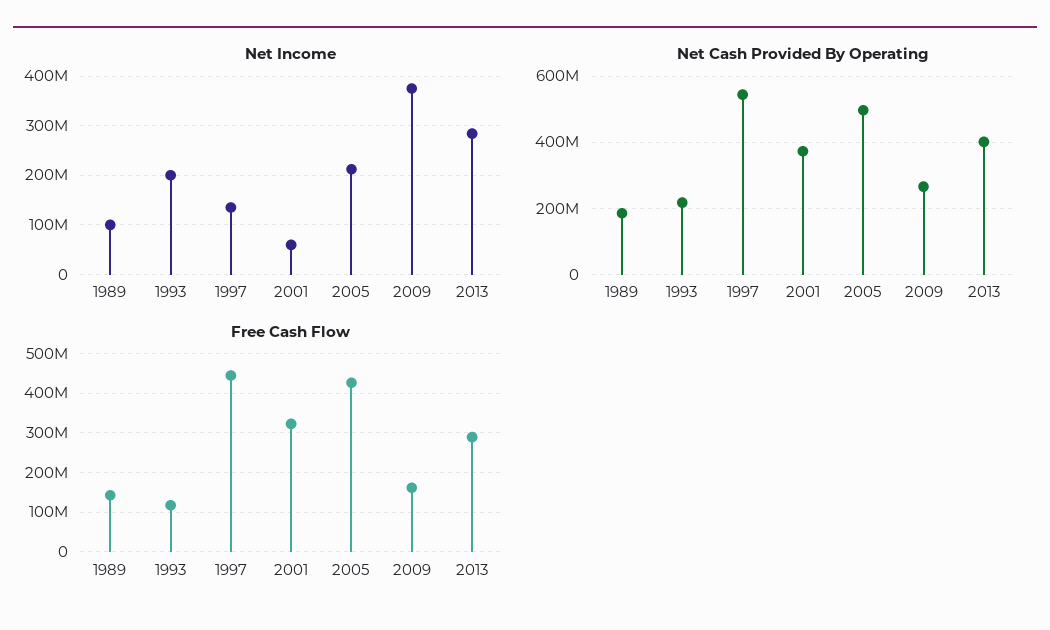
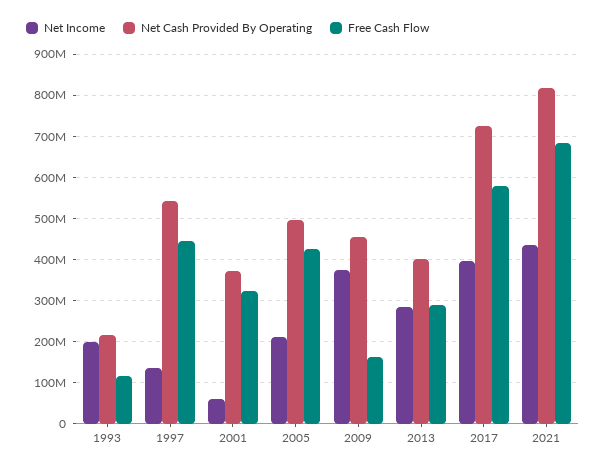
Net Income, 1989: 100000000 -> none
Net Cash Provided By Operating, 1989: 180000000 -> none
Net Cash Provided By Operating, 2009: 260000000 -> 460000000
Free Cash Flow, 1989: 140000000 -> none
Net Income, 2017: none -> 400000000
Net Cash Provided By Operating, 2017: none -> 720000000
Free Cash Flow, 2017: none -> 580000000
Net Income, 2021: none -> 440000000
Net Cash Provided By Operating, 2021: none -> 820000000
Free Cash Flow, 2021: none -> 680000000

